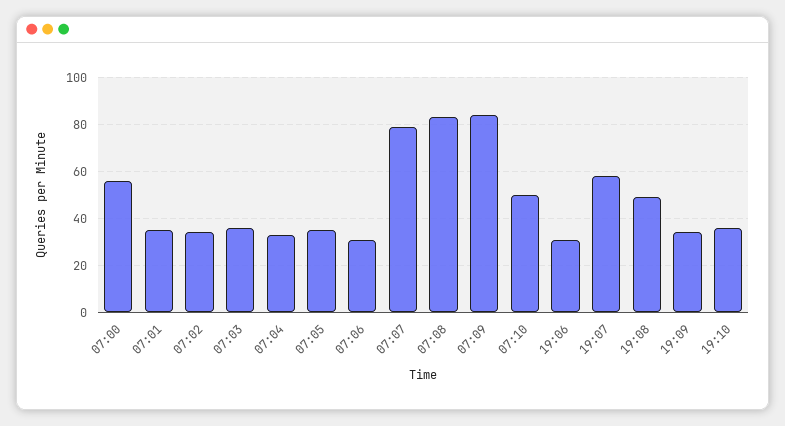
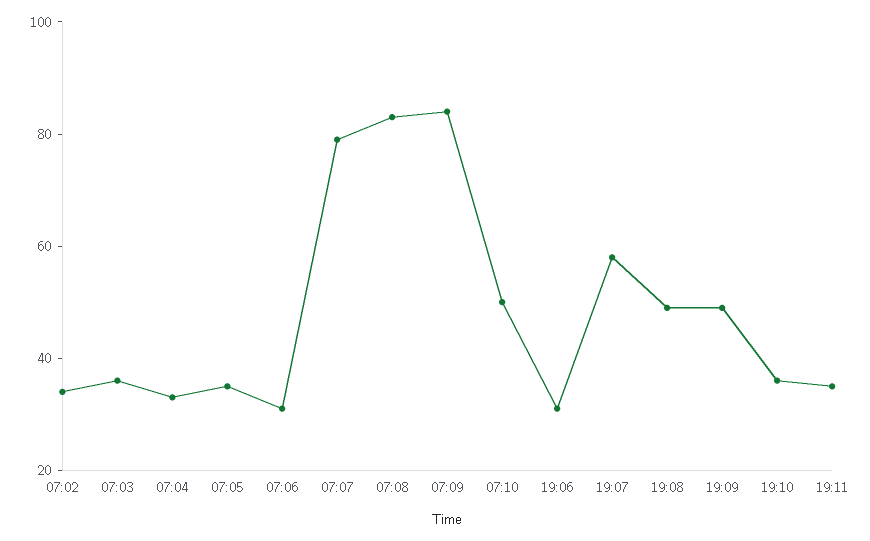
07:00: 55 -> none
07:01: 35 -> none
19:09: 35 -> 50
19:11: none -> 35

